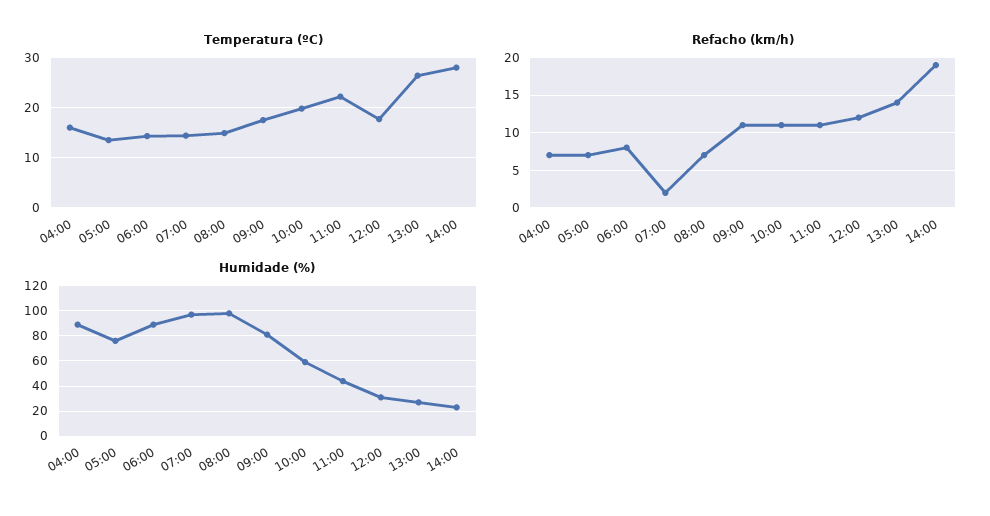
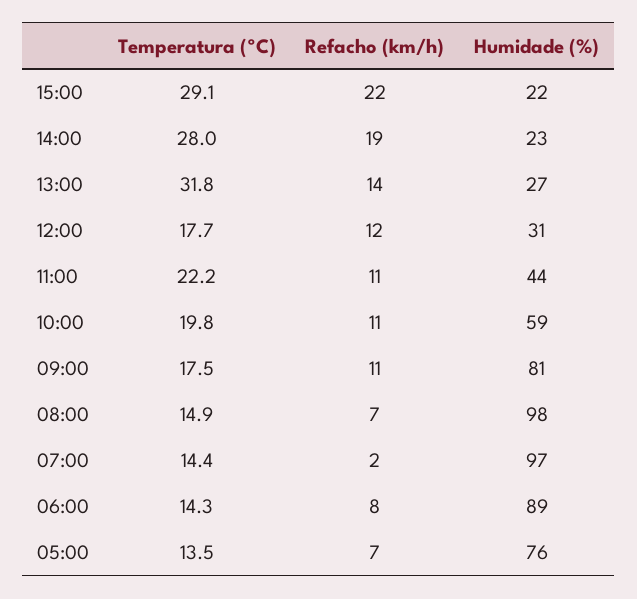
Temperatura (ºC), 04:00: 16 -> none
Temperatura (ºC), 13:00: 26 -> 31.8
Refacho (km/h), 04:00: 7 -> none
Humidade (%), 04:00: 90 -> none
Temperatura (ºC), 15:00: none -> 29.1
Refacho (km/h), 15:00: none -> 22
Humidade (%), 15:00: none -> 22

